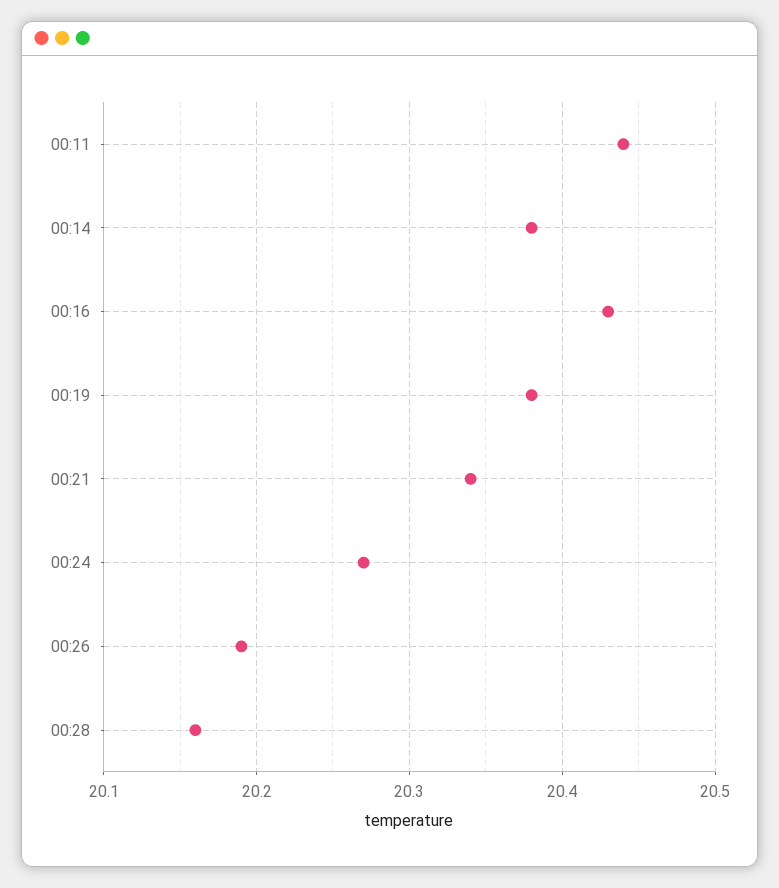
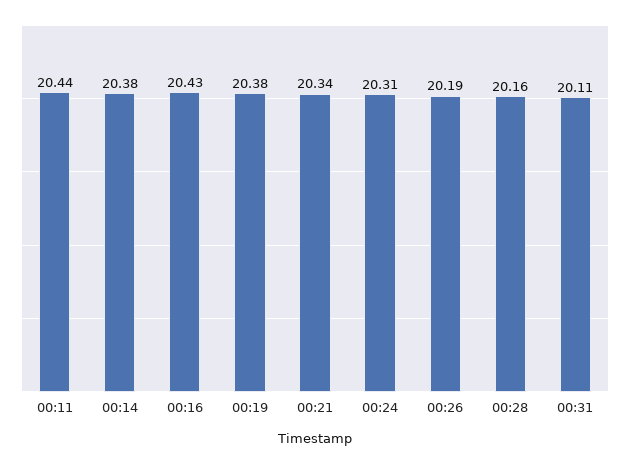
00:24: 20.27 -> 20.31
00:31: none -> 20.11

